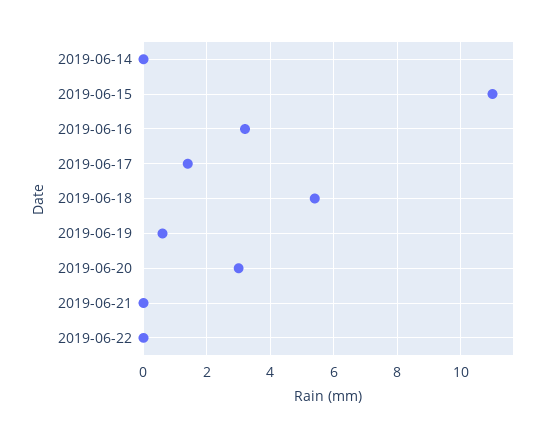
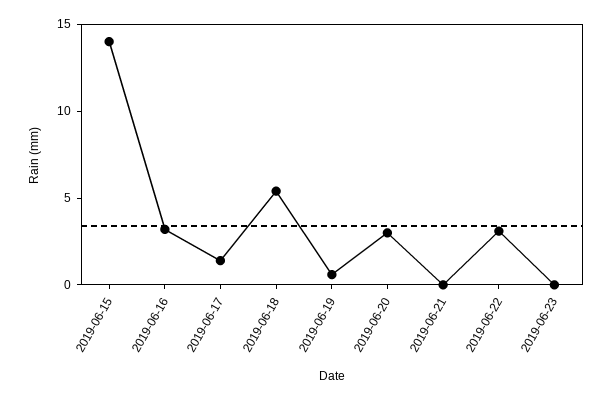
2019-06-14: 0 -> none
2019-06-15: 11 -> 14
2019-06-22: 0 -> 3
2019-06-23: none -> 0

